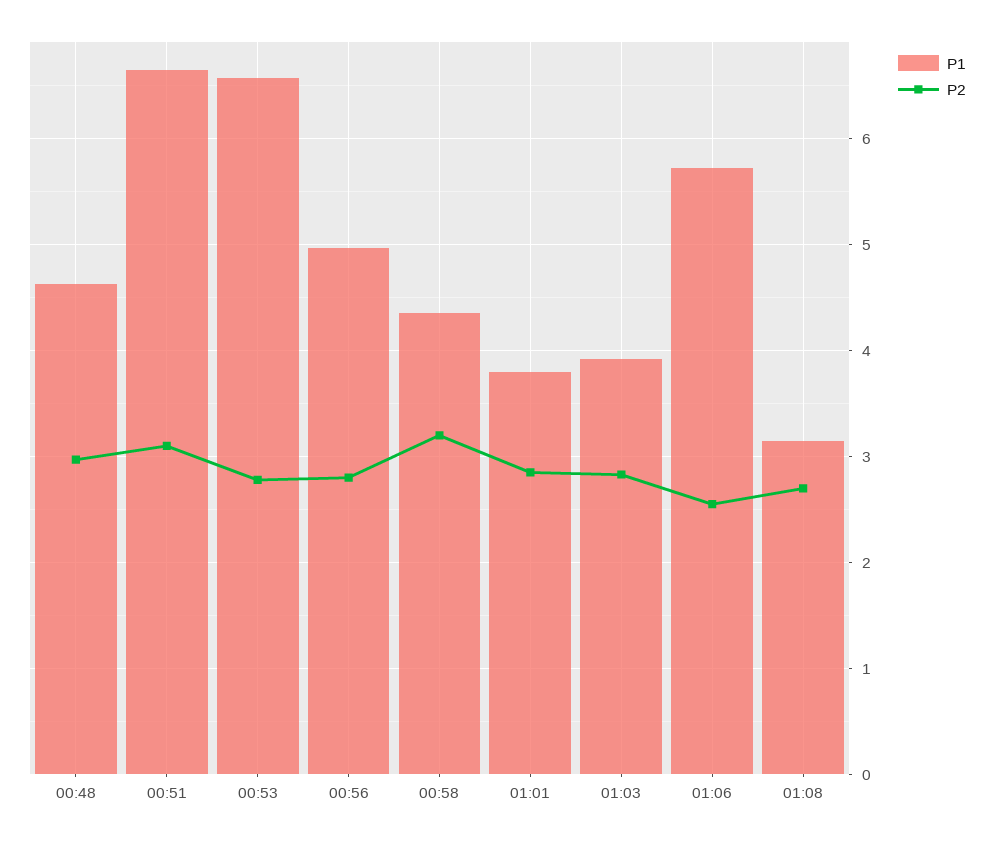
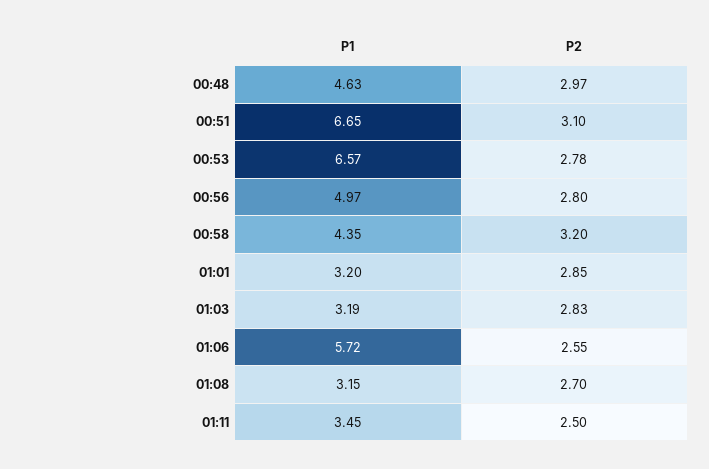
P1, 01:01: 3.8 -> 3.2
P1, 01:03: 3.9 -> 3.19
P1, 01:11: none -> 3.45
P2, 01:11: none -> 2.5

